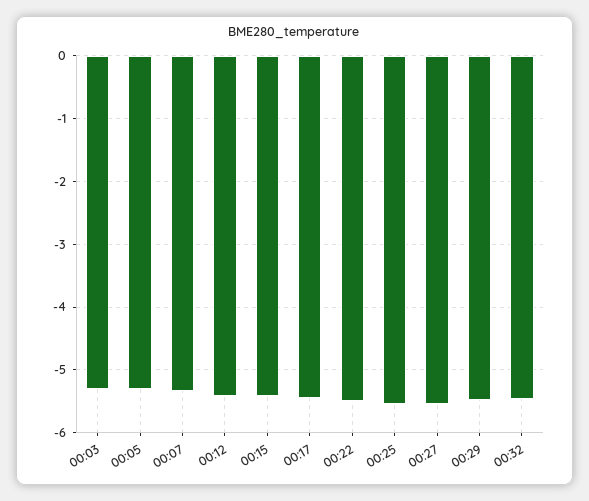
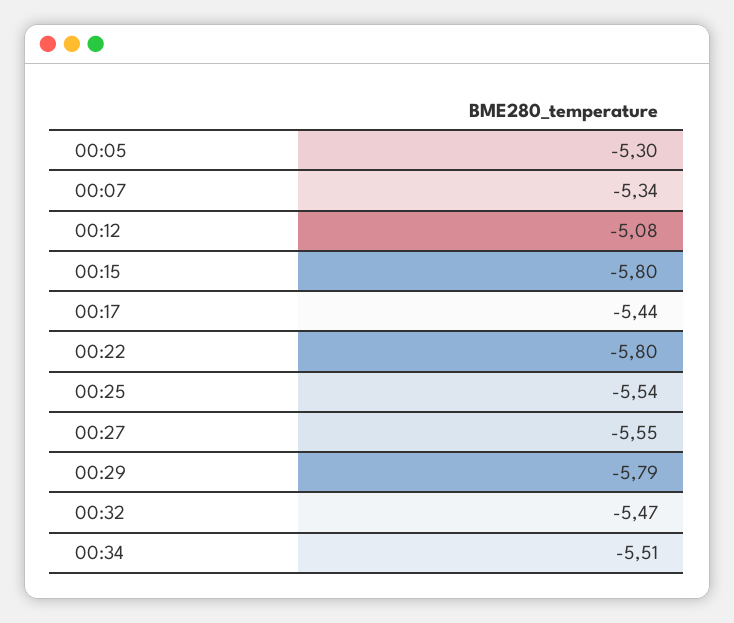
00:03: -5.3 -> none
00:12: -5.4 -> -5.08
00:15: -5.4 -> -5.8
00:22: -5.5 -> -5.8
00:29: -5.5 -> -5.79
00:34: none -> -5.51

